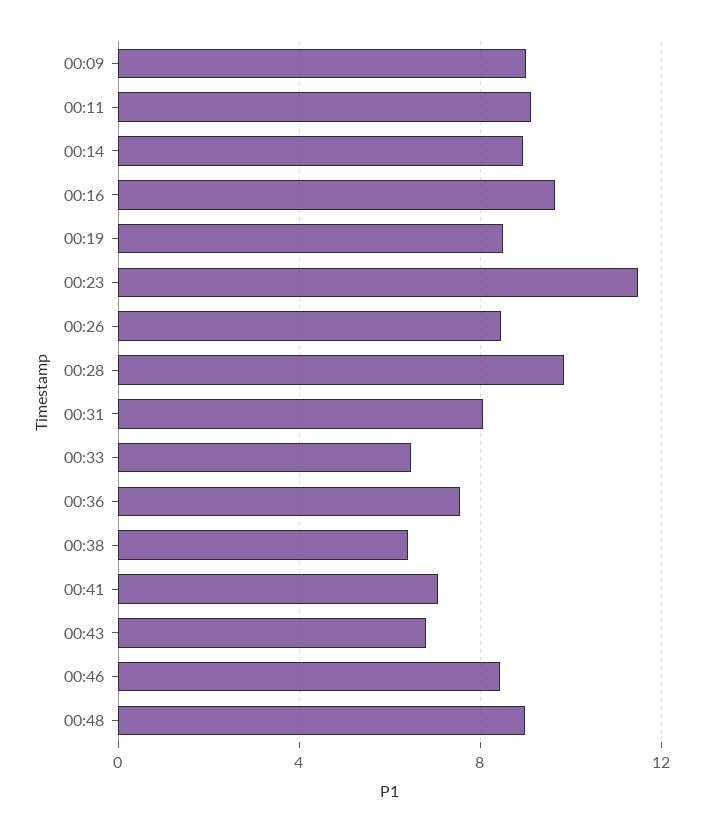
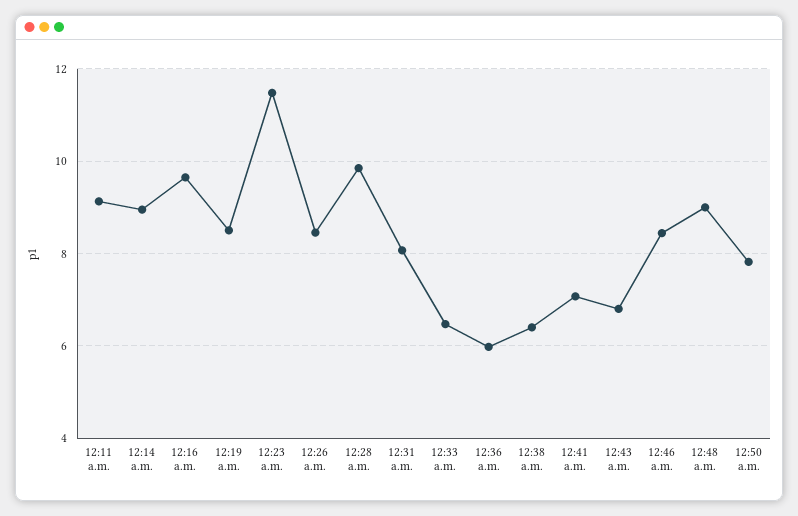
00:09: 9 -> none
00:36: 7.5 -> 6
12:50 a.m.: none -> 7.8

